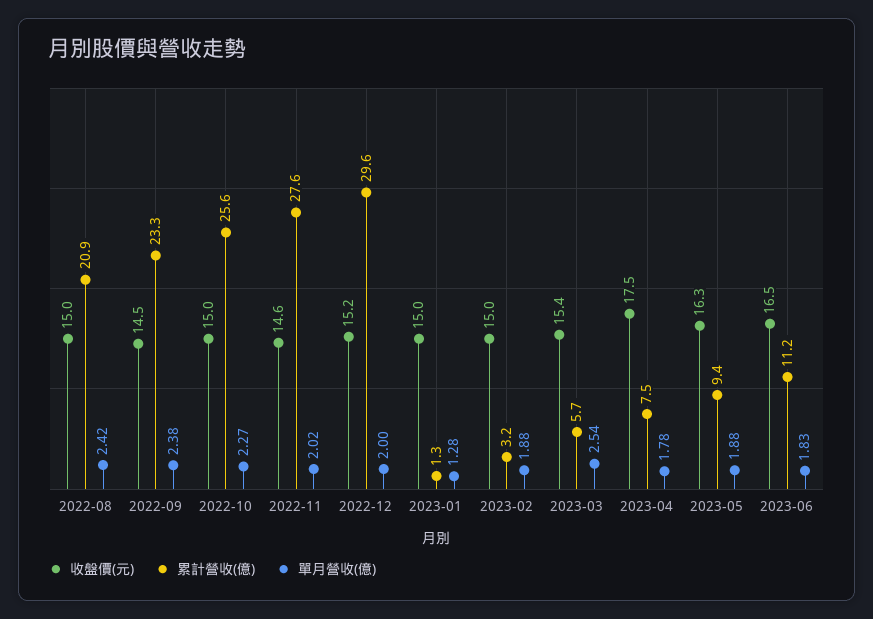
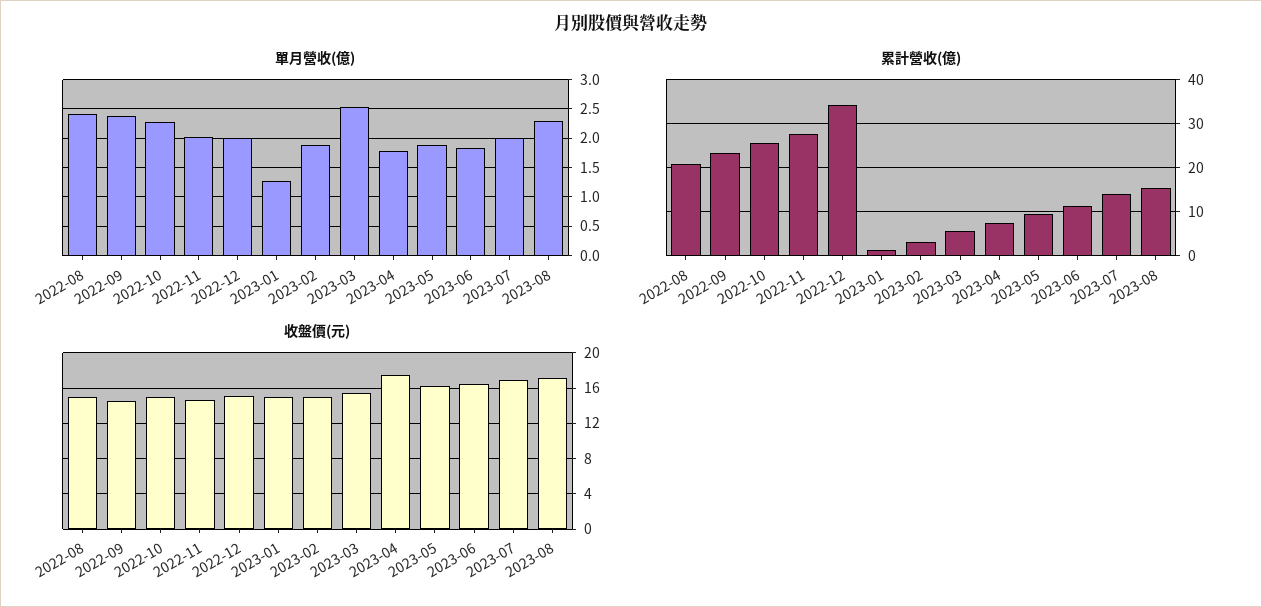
累計營收(億), 2022-12: 29.6 -> 34
單月營收(億), 2023-07: none -> 2
單月營收(億), 2023-08: none -> 2.25
累計營收(億), 2023-07: none -> 14
累計營收(億), 2023-08: none -> 16
收盤價(元), 2023-07: none -> 17
收盤價(元), 2023-08: none -> 17

